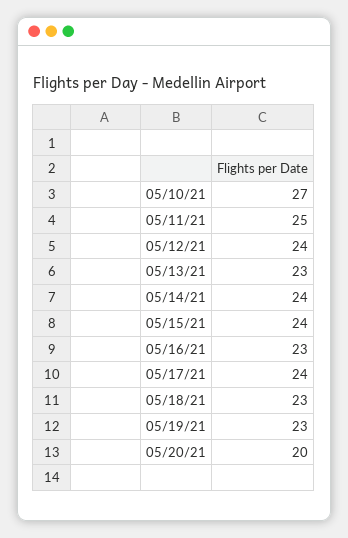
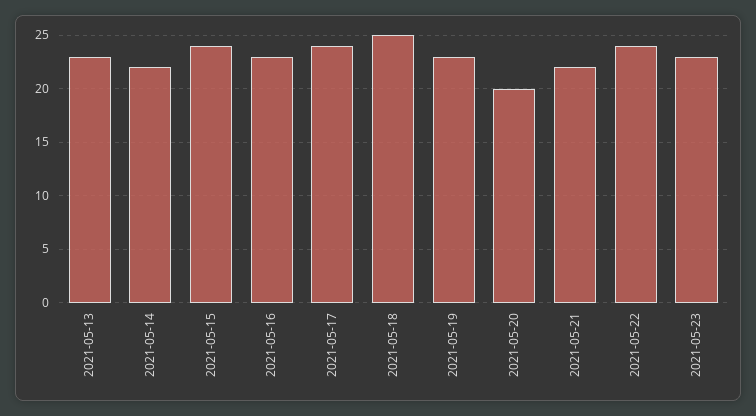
05/10/21: 27 -> none
05/11/21: 25 -> none
05/12/21: 24 -> none
05/14/21: 24 -> 22
05/18/21: 23 -> 25
2021-05-21: none -> 22
2021-05-22: none -> 24
2021-05-23: none -> 23

